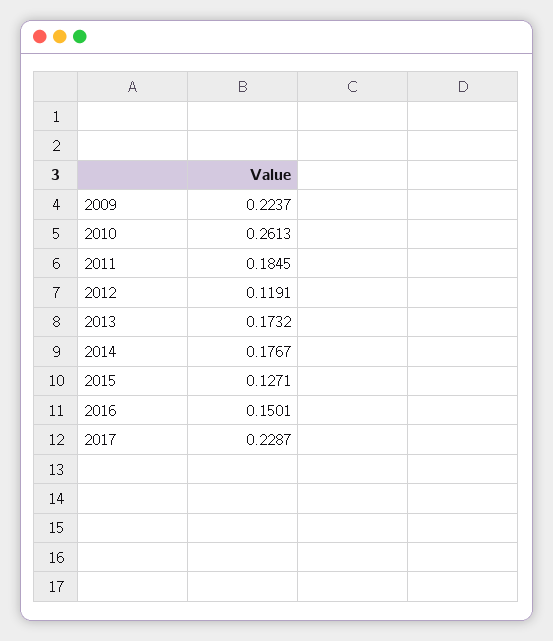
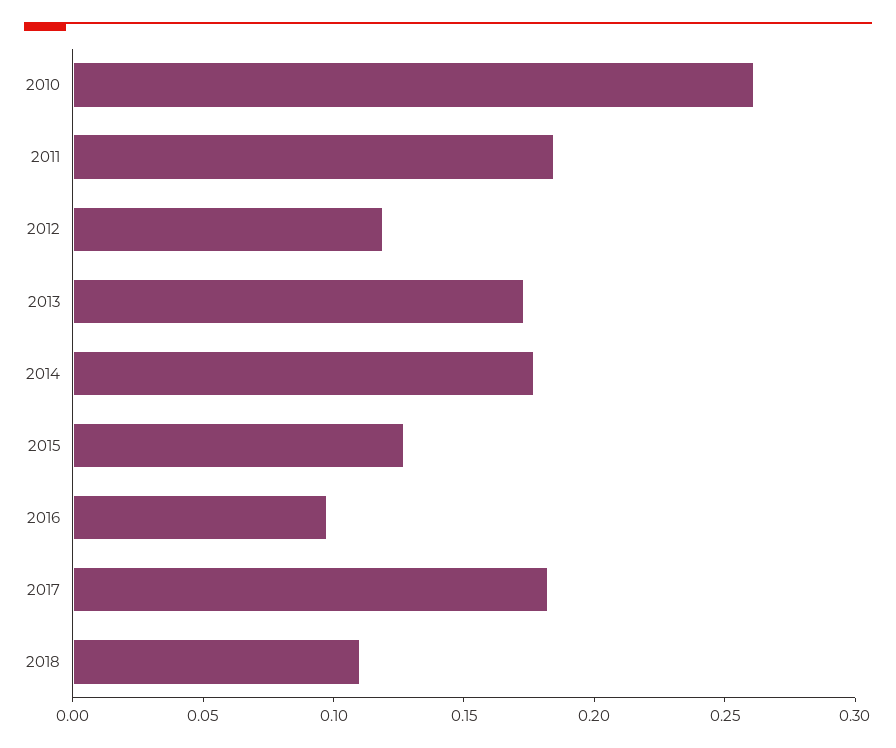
2009: 0.2237 -> none
2016: 0.1501 -> 0.1
2017: 0.2287 -> 0.18
2018: none -> 0.11

